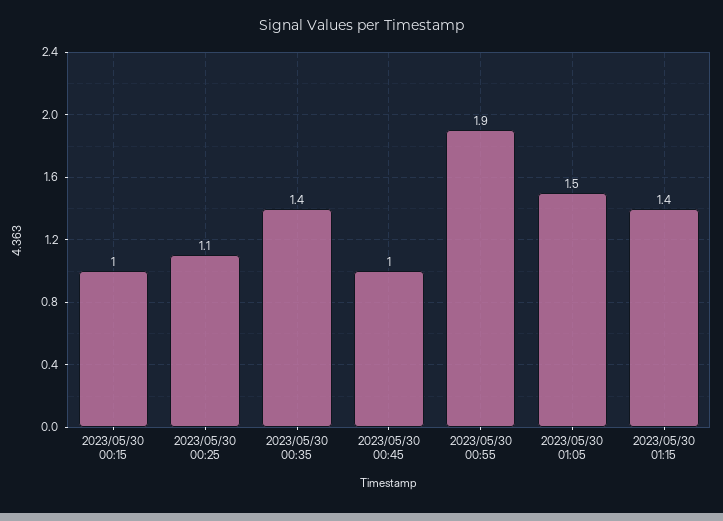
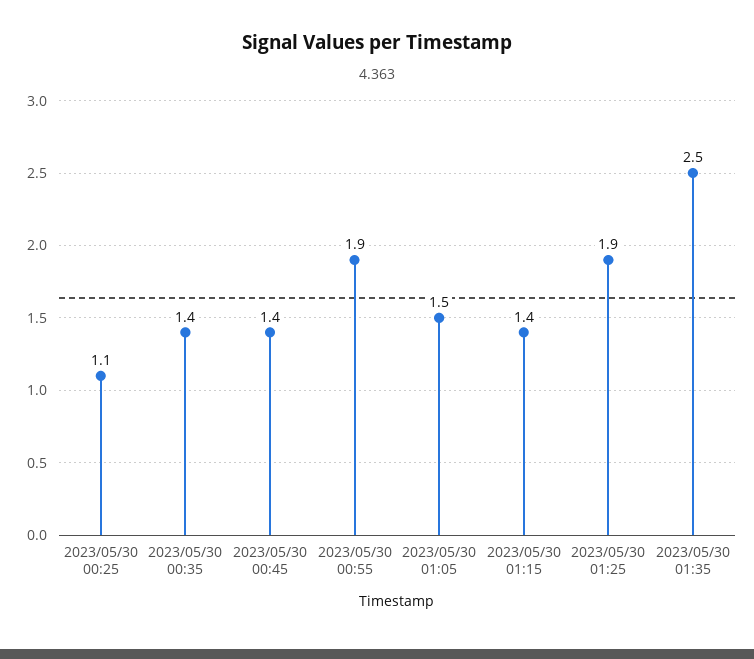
2023/05/30 00:15: 1 -> none
2023/05/30 00:45: 1 -> 1.4
2023/05/30 01:25: none -> 1.9
2023/05/30 01:35: none -> 2.5

